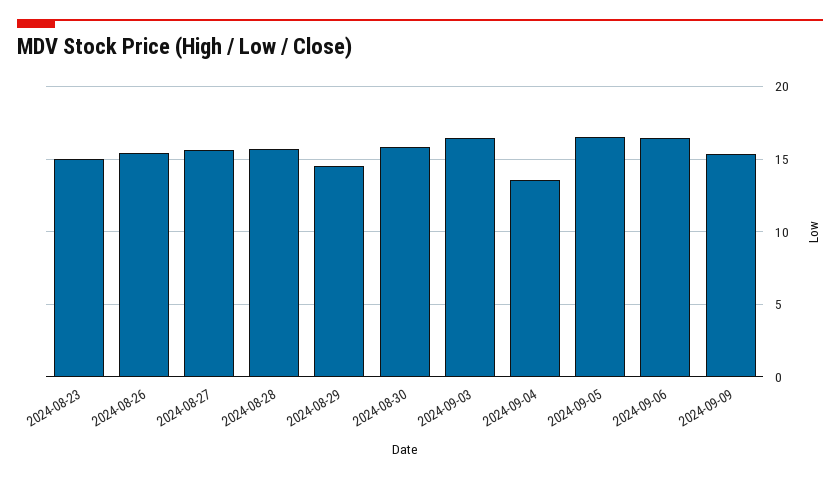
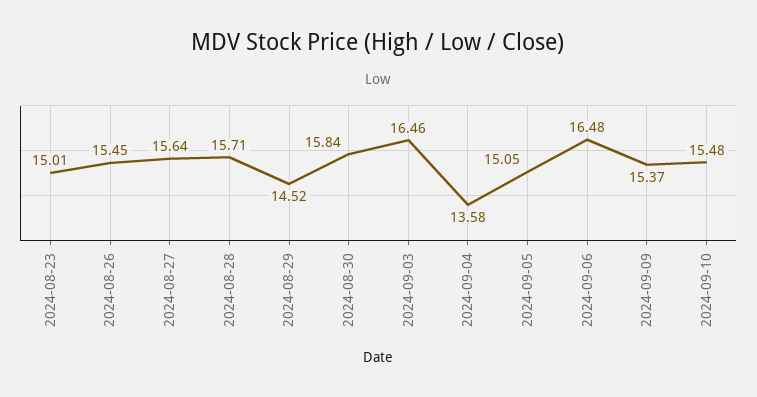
2024-09-05: 16.5 -> 15.05
2024-09-10: none -> 15.48

